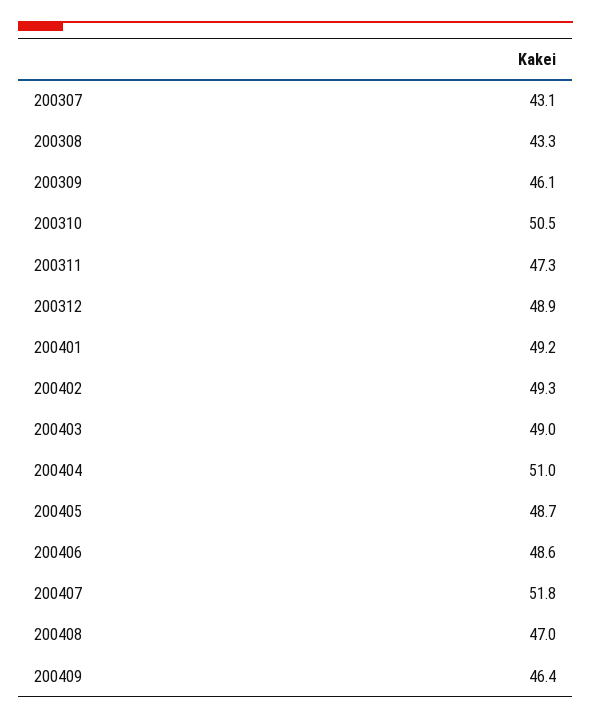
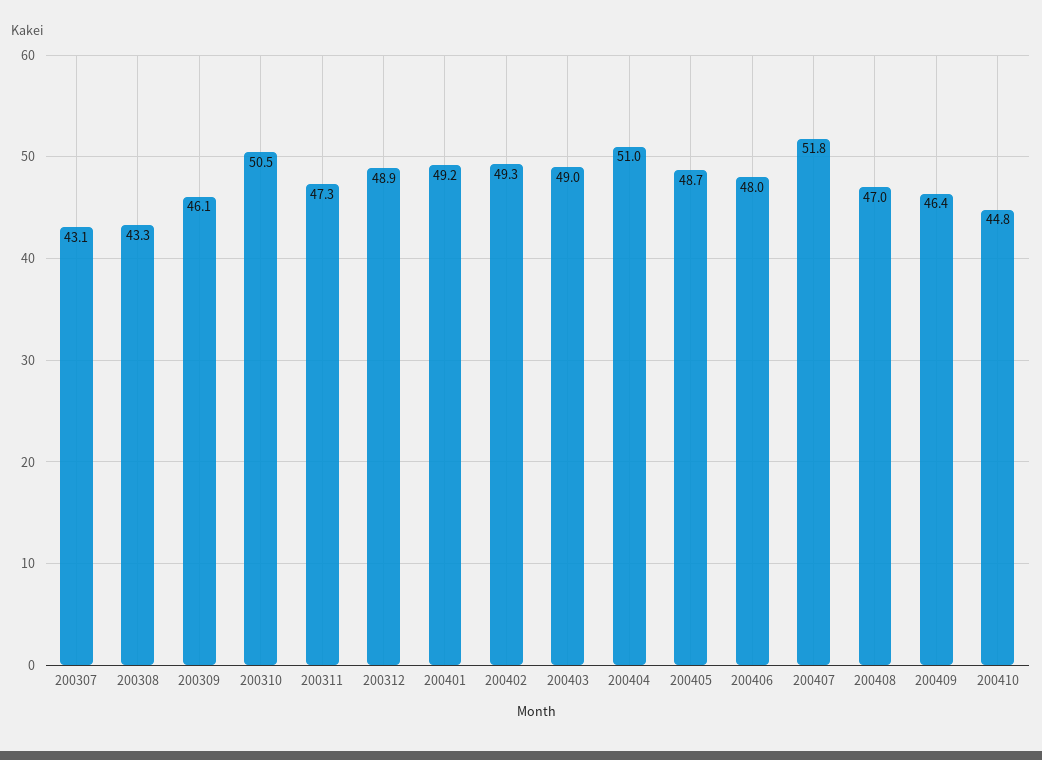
200406: 48.6 -> 48
200410: none -> 44.8

